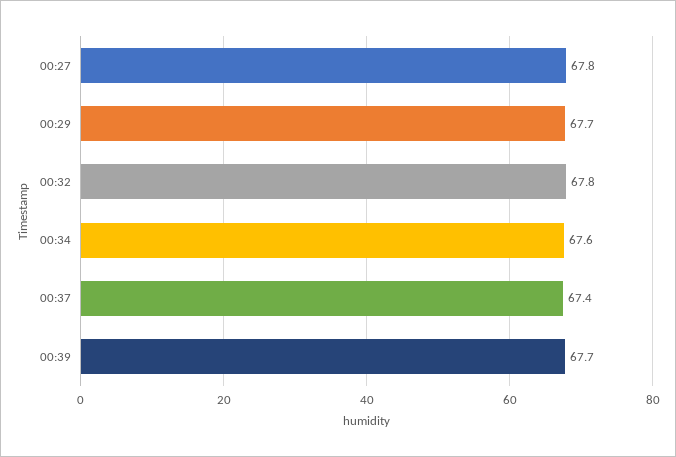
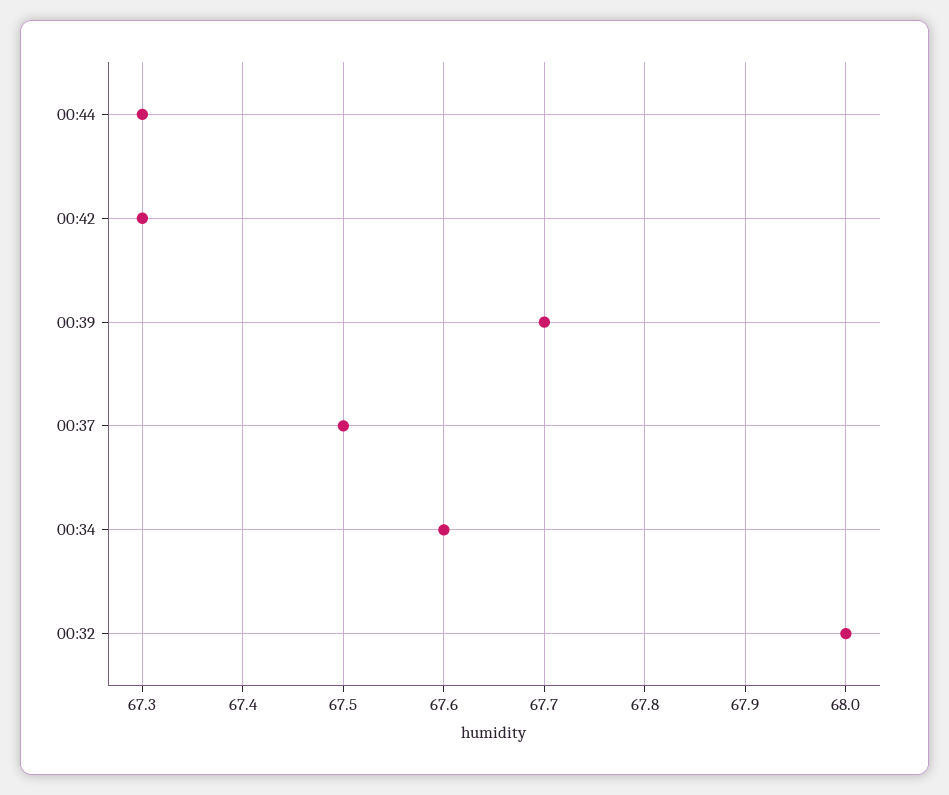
00:27: 67.8 -> none
00:29: 67.7 -> none
00:32: 67.8 -> 68
00:37: 67.4 -> 67.5
00:44: none -> 67.3
00:42: none -> 67.3

